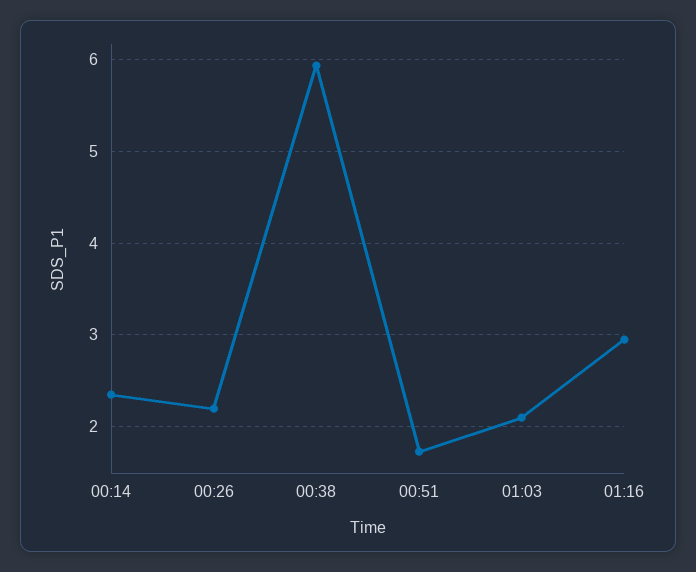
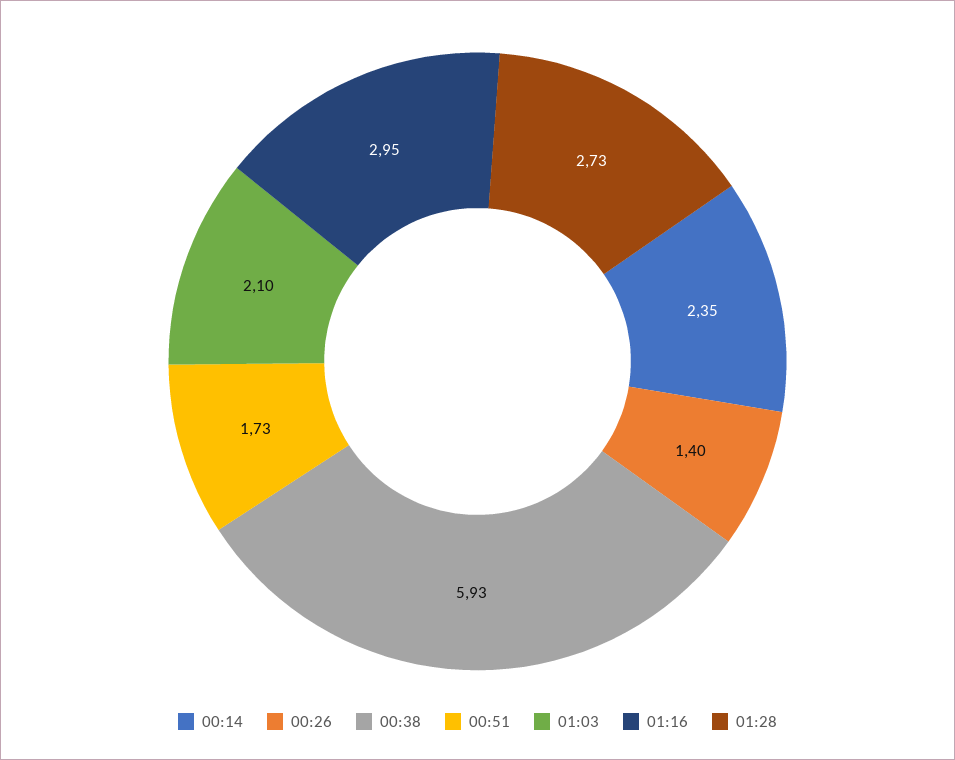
00:26: 2.2 -> 1.4
01:28: none -> 2.73

